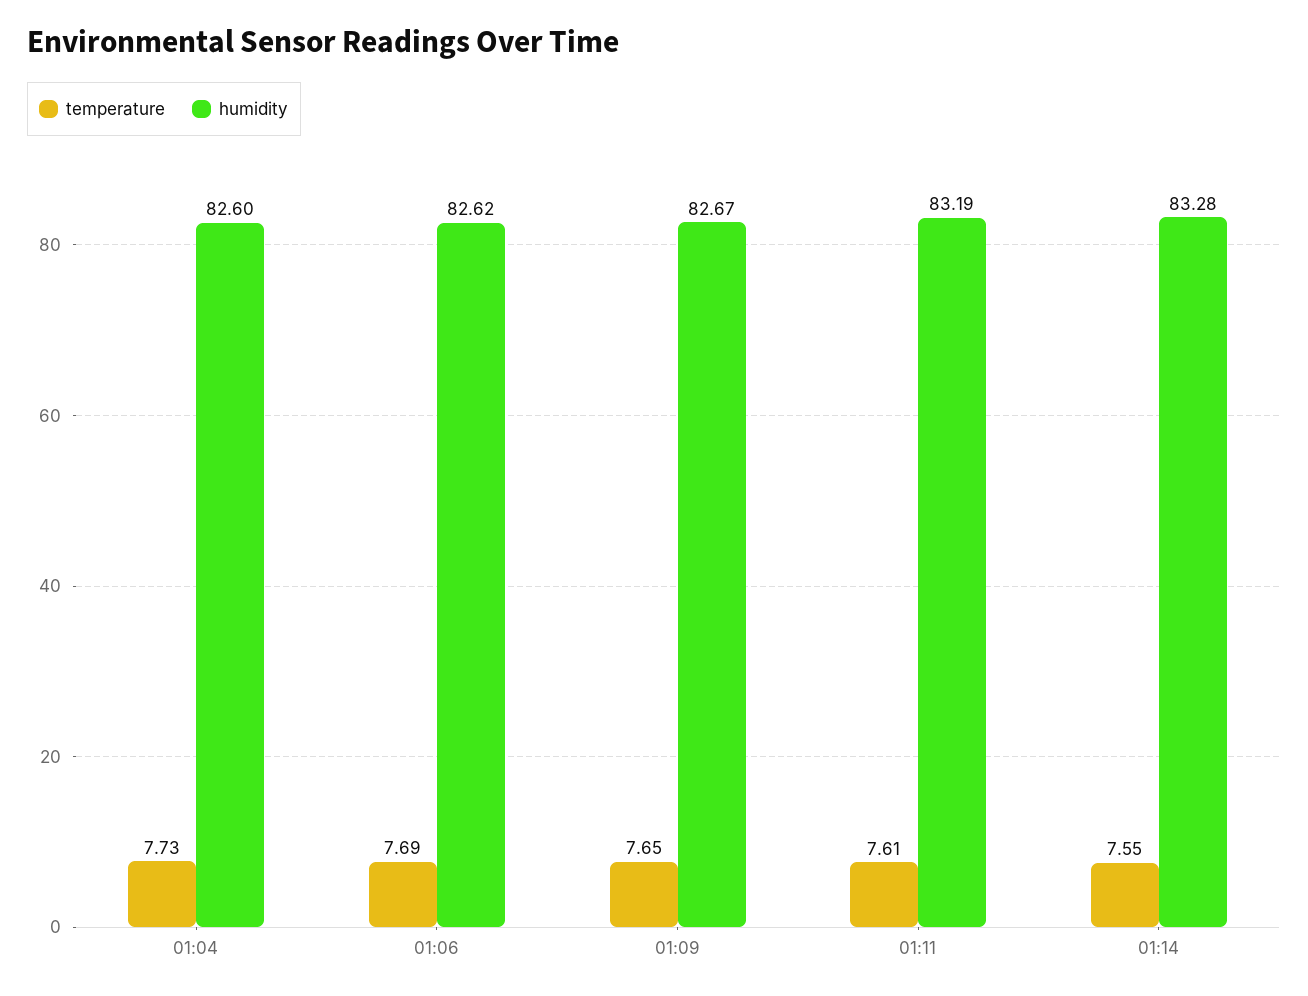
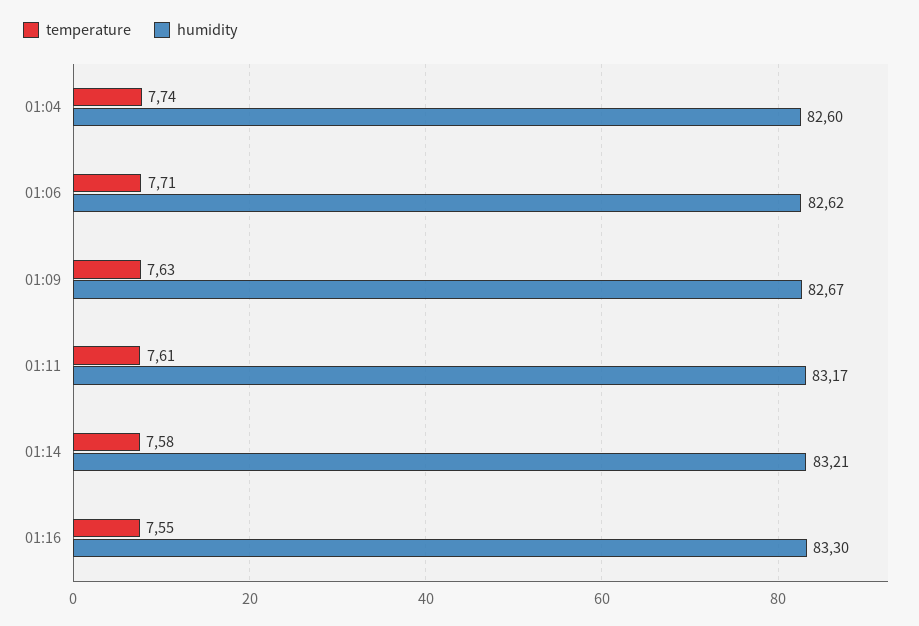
temperature, 01:04: 7.73 -> 7.74
temperature, 01:06: 7.69 -> 7.71
temperature, 01:09: 7.65 -> 7.63
humidity, 01:11: 83.19 -> 83.17
temperature, 01:14: 7.55 -> 7.58
humidity, 01:14: 83.28 -> 83.21
temperature, 01:16: none -> 7.55
humidity, 01:16: none -> 83.3

